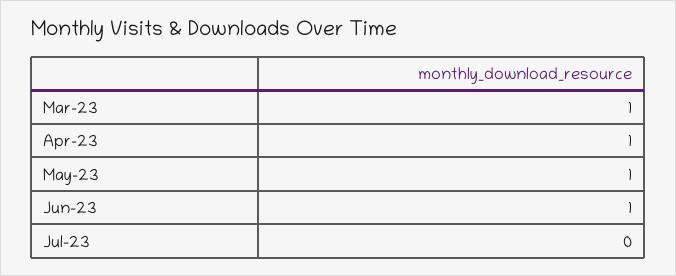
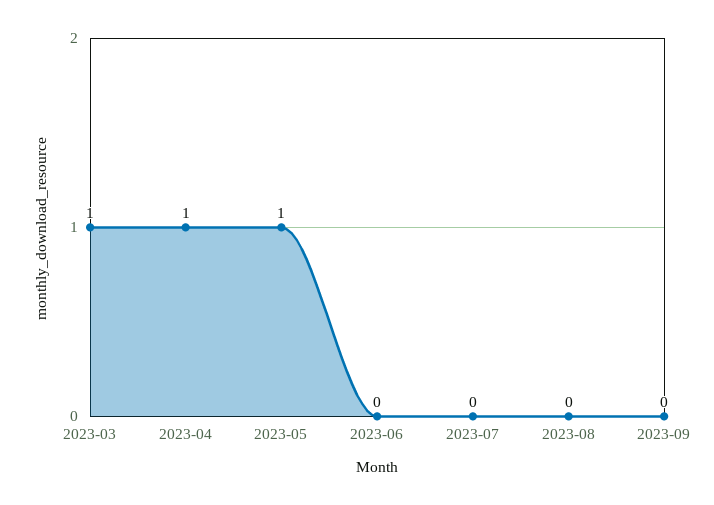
Jun-23: 1 -> 0
2023-08: none -> 0
2023-09: none -> 0

